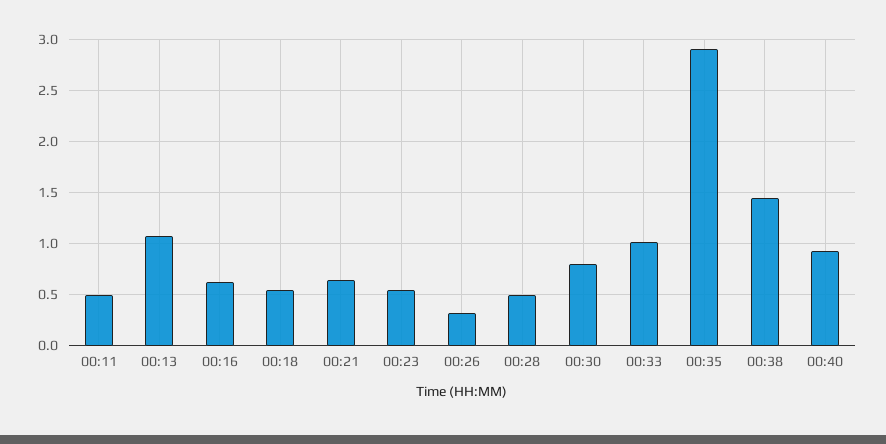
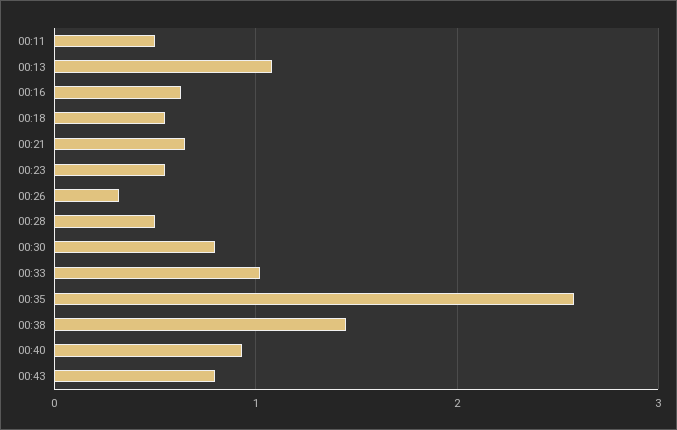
00:35: 2.9 -> 2.6
00:43: none -> 0.8

